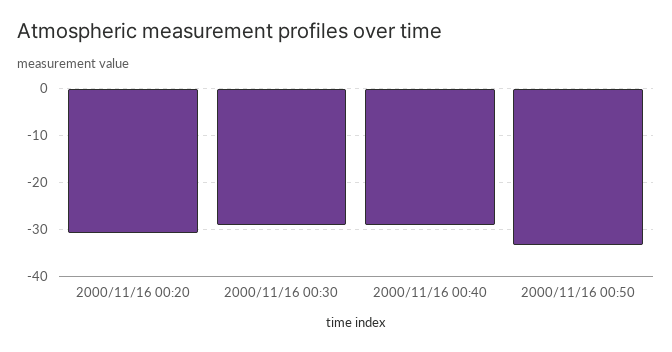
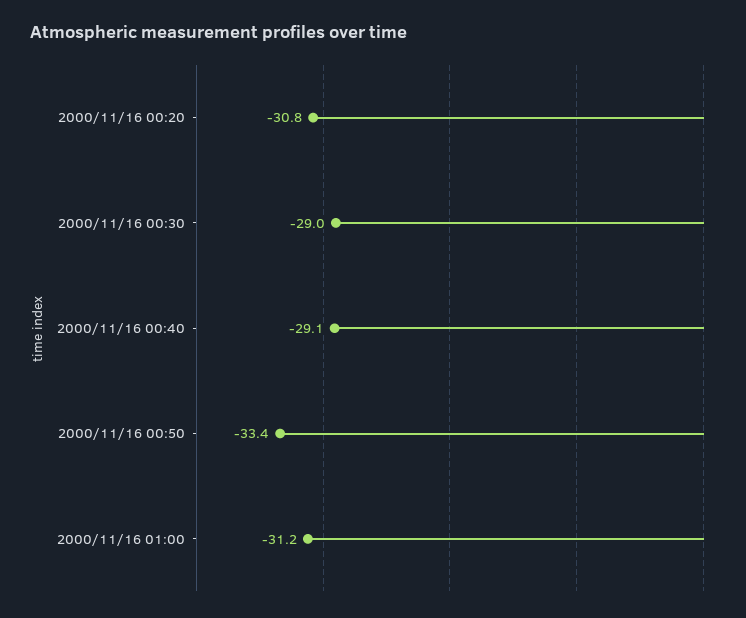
2000/11/16 01:00: none -> -31.2

